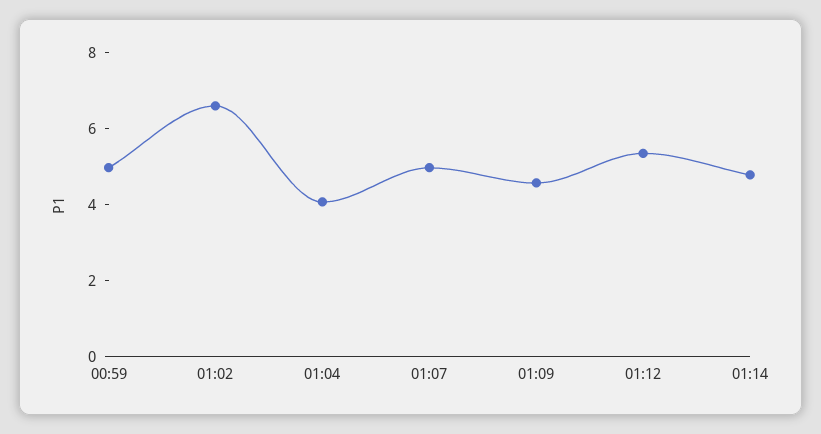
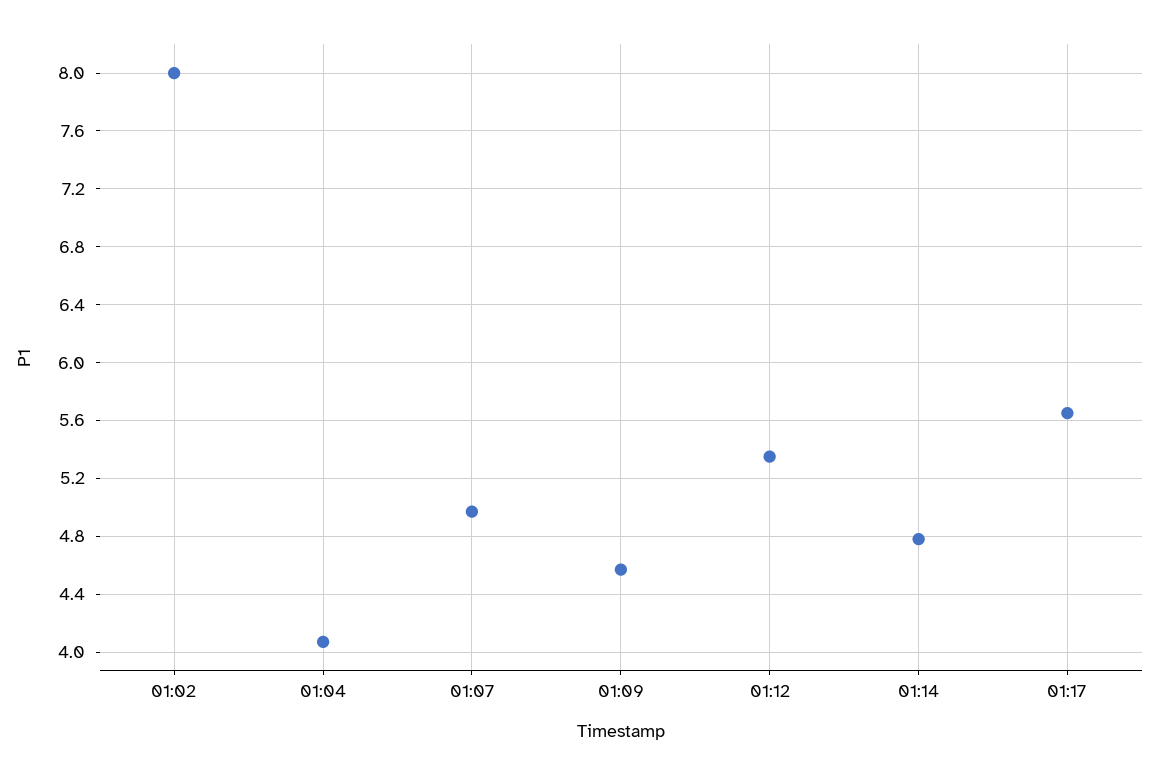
00:59: 5 -> none
01:02: 6.5 -> 8
01:17: none -> 5.65

